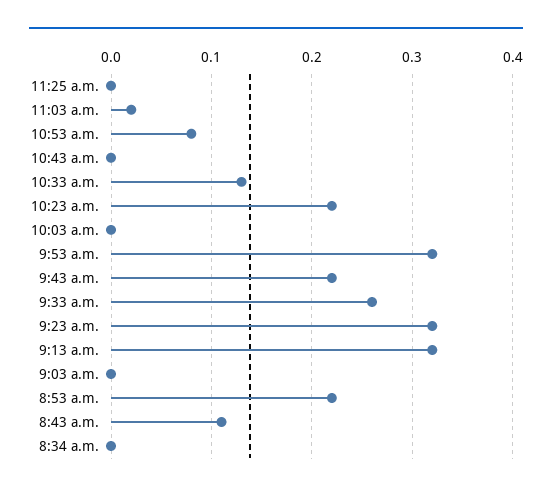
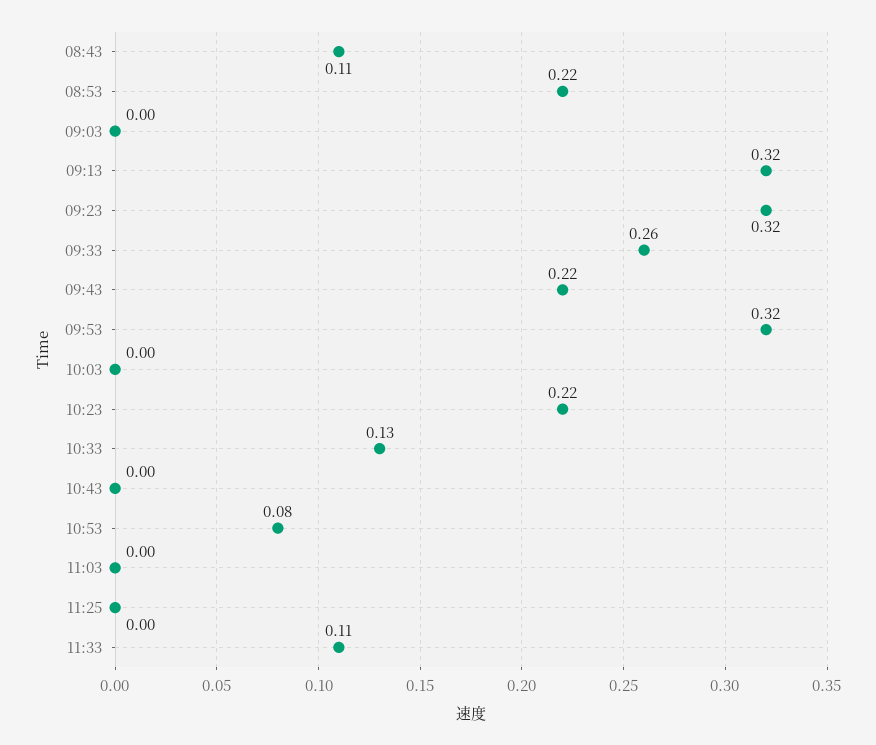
11:03 a.m.: 0.02 -> 0
8:34 a.m.: 0 -> none
11:33: none -> 0.11

